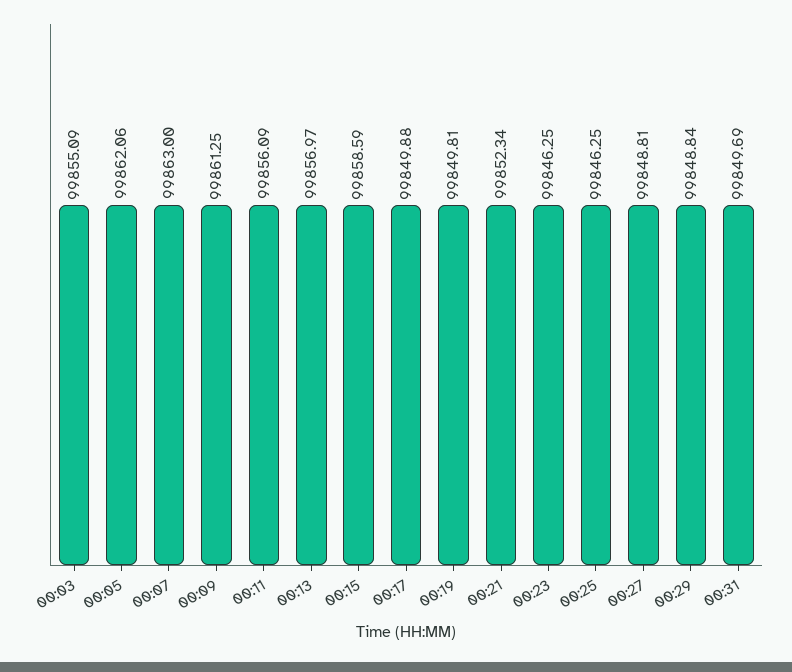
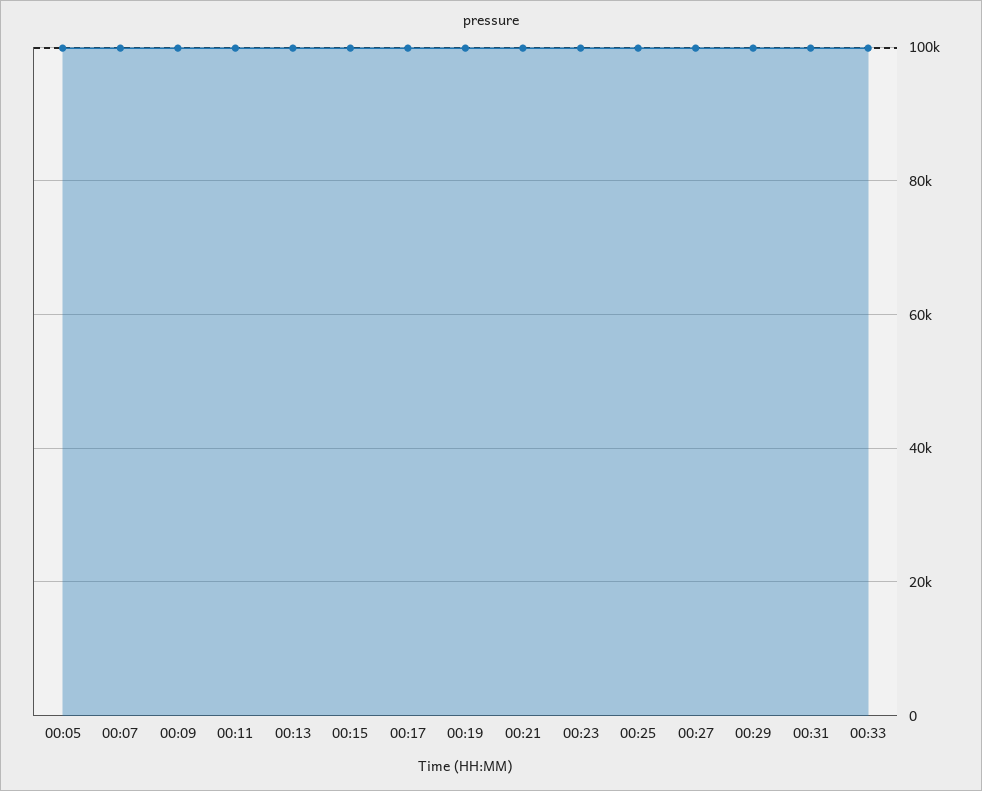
00:03: 99855.09 -> none
00:33: none -> 100000

